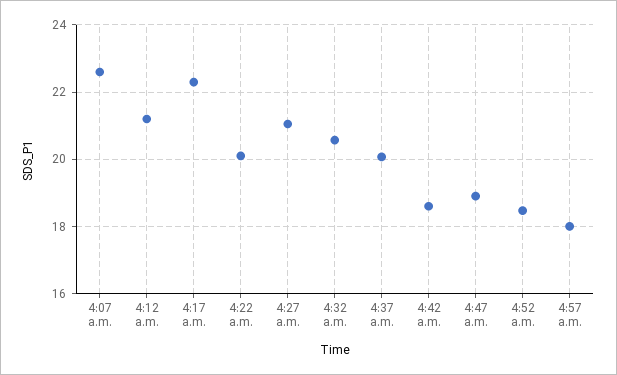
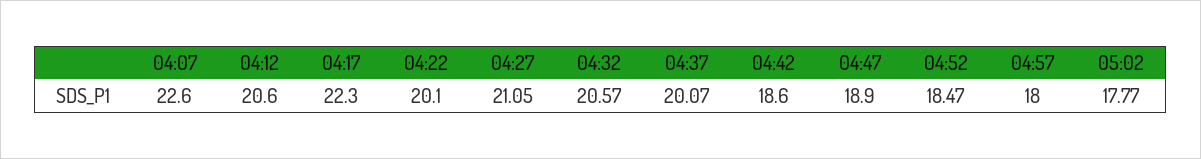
4:12 a.m.: 21.2 -> 20.6
05:02: none -> 17.77

